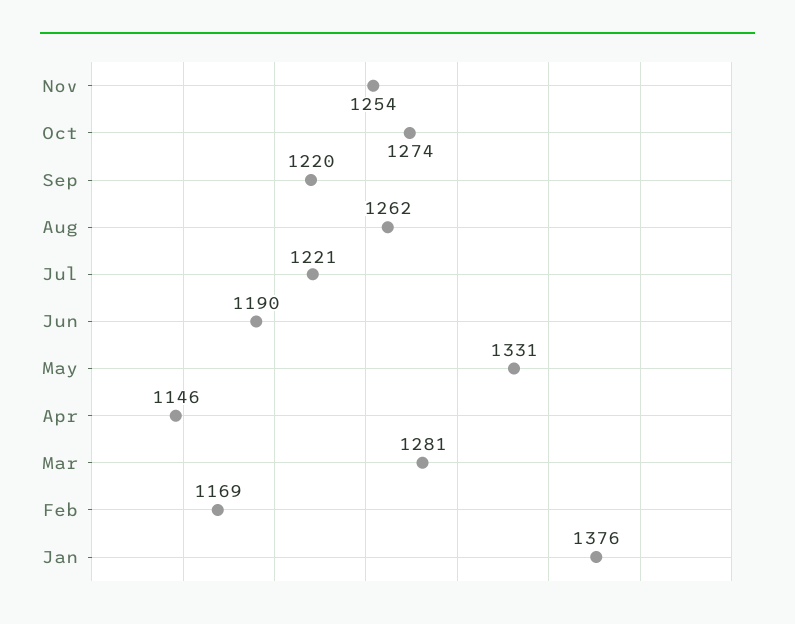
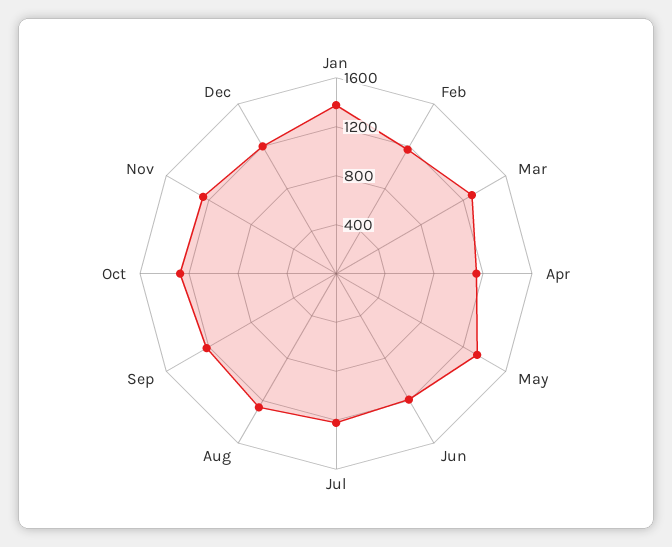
Dec: none -> 1200

